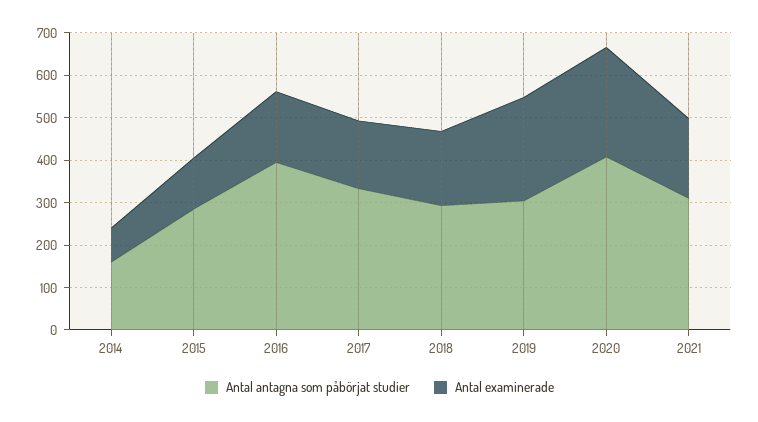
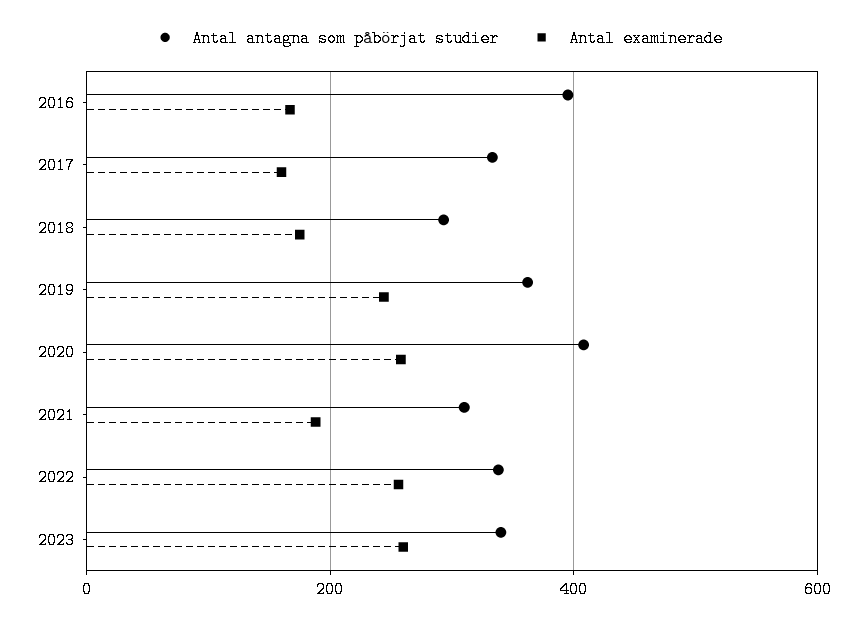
Antal antagna som påbörjat studier, 2014: 160 -> none
Antal examinerade, 2014: 80 -> none
Antal antagna som påbörjat studier, 2015: 280 -> none
Antal examinerade, 2015: 120 -> none
Antal antagna som påbörjat studier, 2019: 300 -> 360
Antal antagna som påbörjat studier, 2022: none -> 340
Antal examinerade, 2022: none -> 260
Antal antagna som påbörjat studier, 2023: none -> 340
Antal examinerade, 2023: none -> 260

